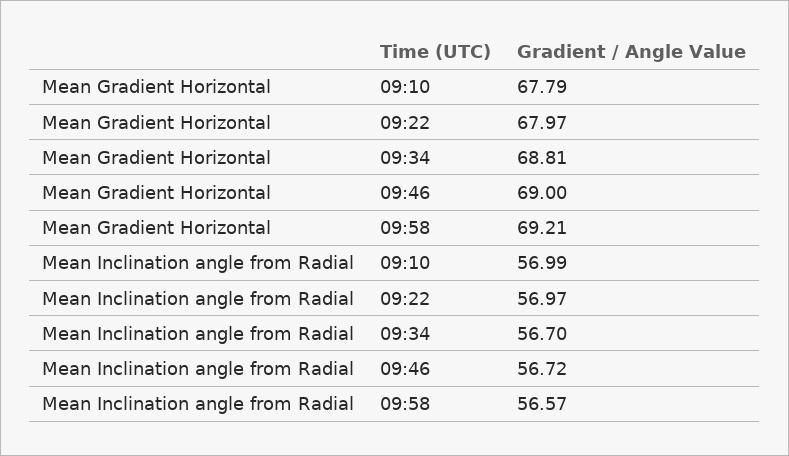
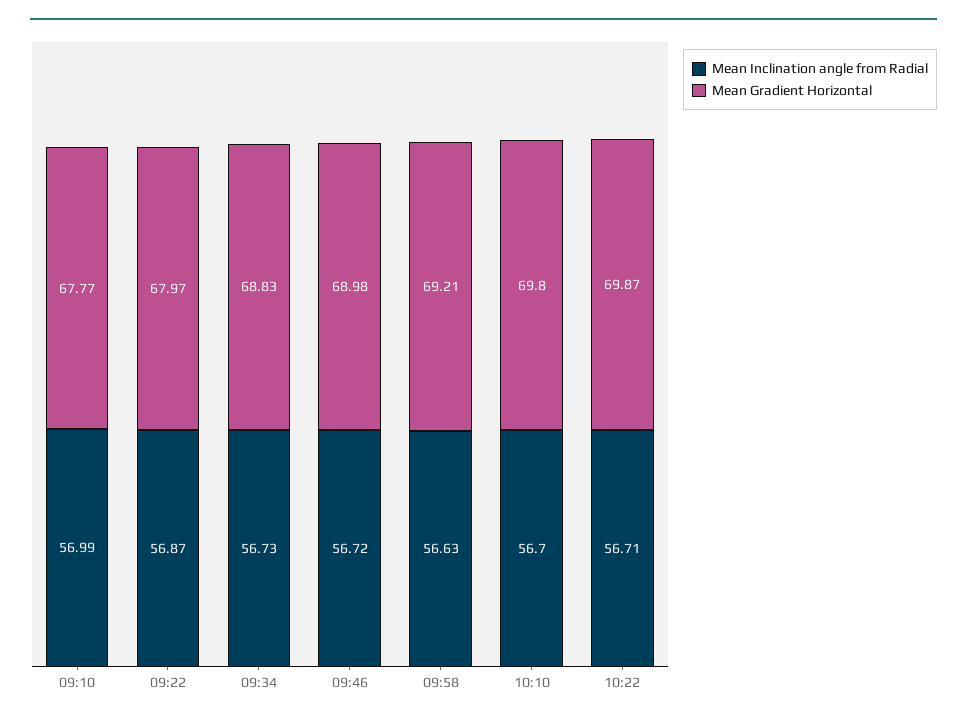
Mean Gradient Horizontal, 09:10: 67.79 -> 67.77
Mean Gradient Horizontal, 09:34: 68.81 -> 68.83
Mean Gradient Horizontal, 09:46: 69 -> 68.98
Mean Inclination angle from Radial, 09:22: 56.97 -> 56.87
Mean Inclination angle from Radial, 09:34: 56.7 -> 56.73
Mean Inclination angle from Radial, 09:58: 56.57 -> 56.63
Mean Inclination angle from Radial, 10:10: none -> 56.7
Mean Gradient Horizontal, 10:10: none -> 69.8
Mean Inclination angle from Radial, 10:22: none -> 56.71
Mean Gradient Horizontal, 10:22: none -> 69.87

